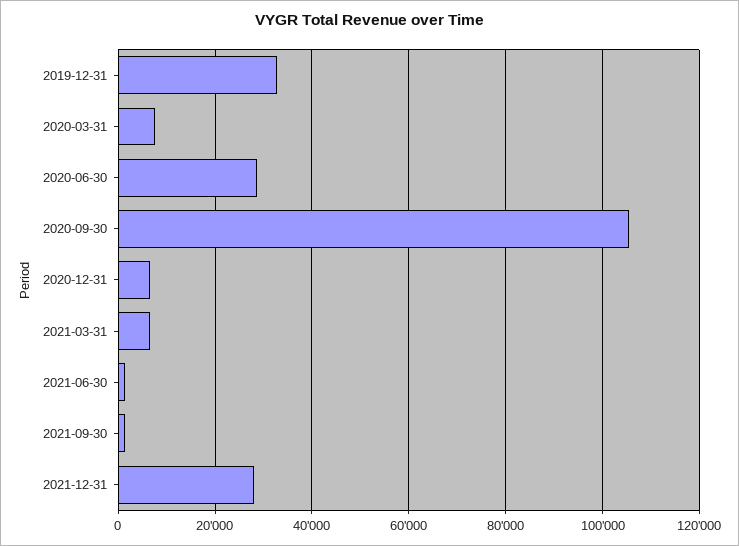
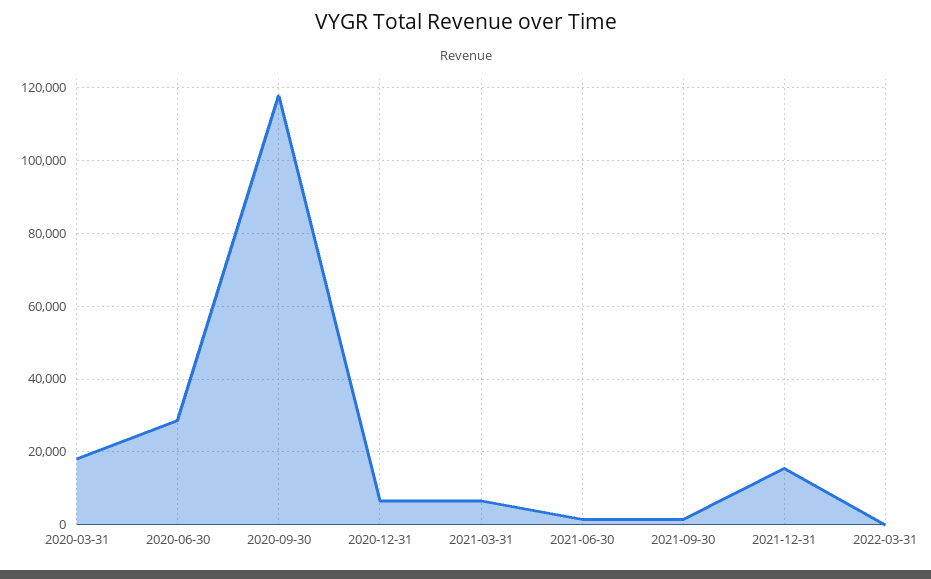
2019-12-31: 32000 -> none
2020-03-31: 8000 -> 18000
2020-09-30: 106000 -> 118000
2021-12-31: 28000 -> 16000
2022-03-31: none -> 0

